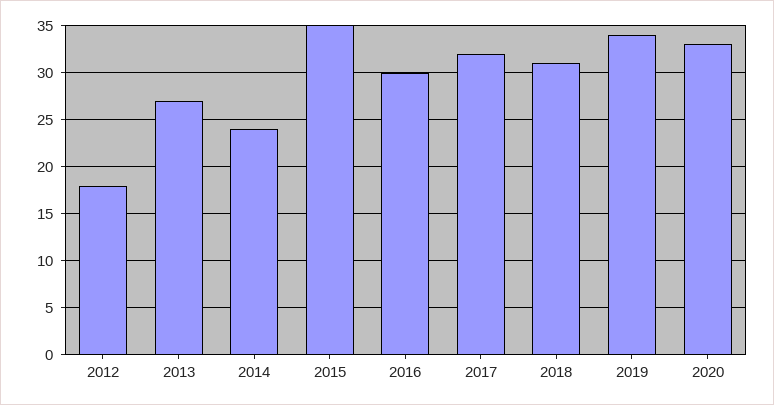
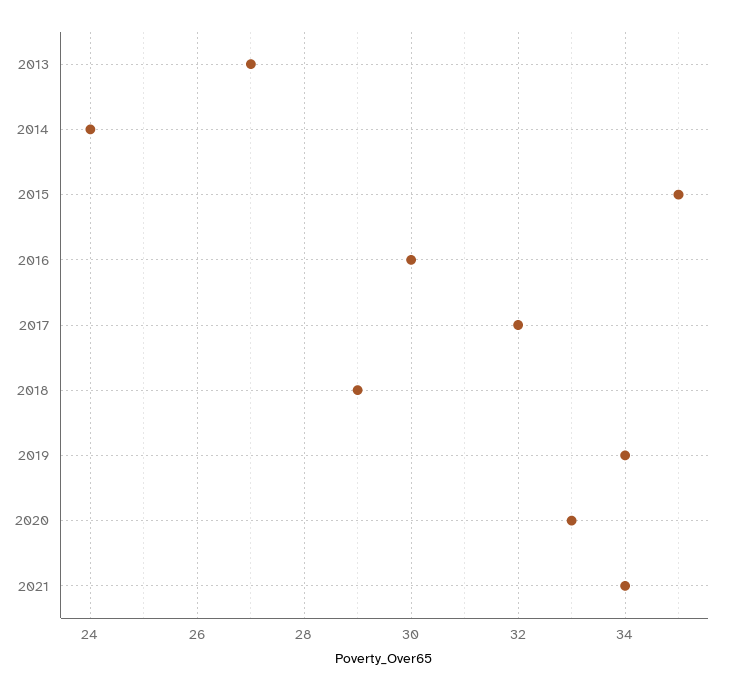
2012: 18 -> none
2018: 31 -> 29
2021: none -> 34

